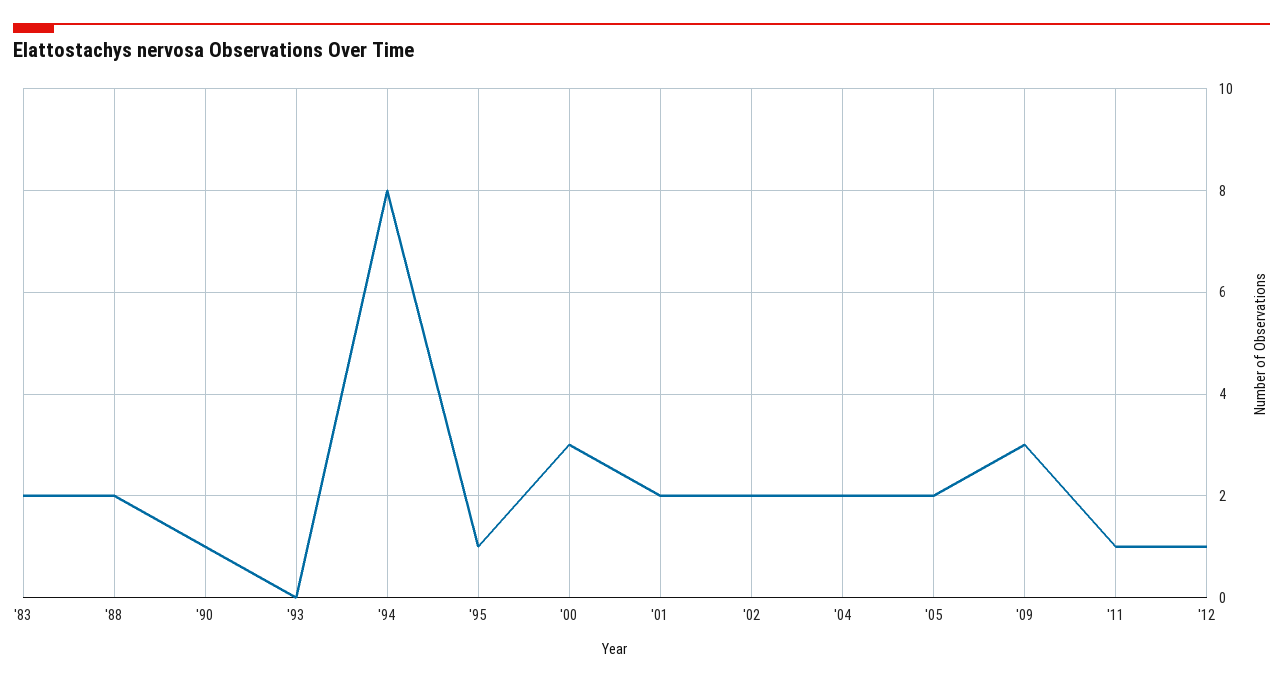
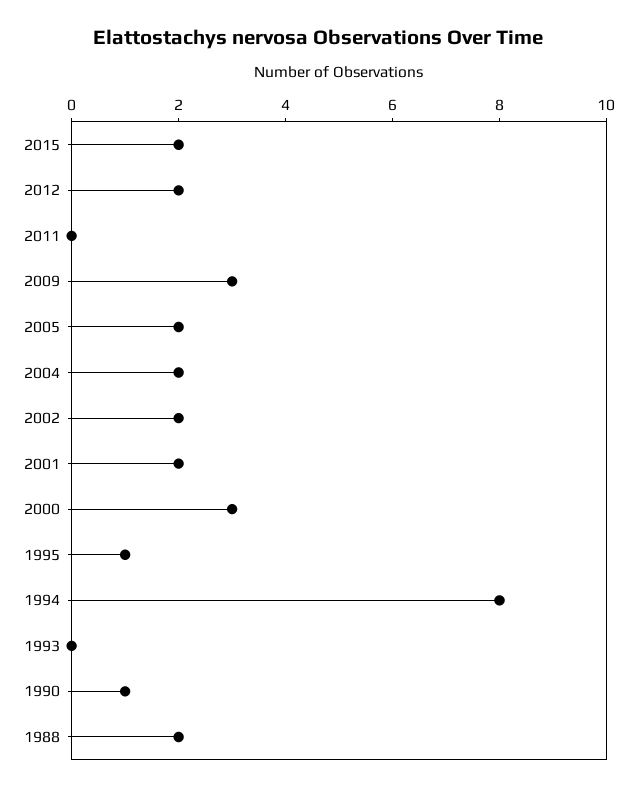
'83: 2 -> none
'11: 1 -> 0
'12: 1 -> 2
2015: none -> 2

